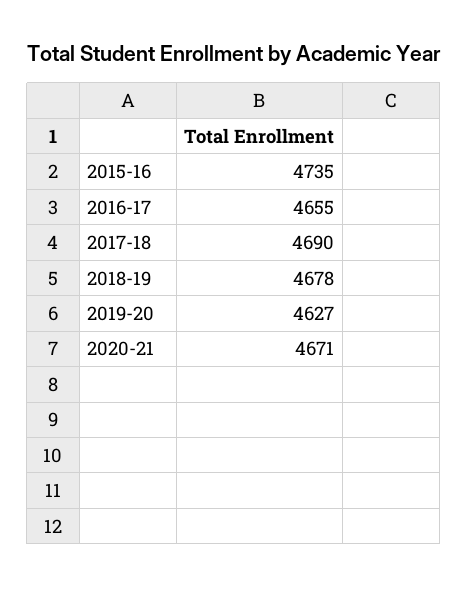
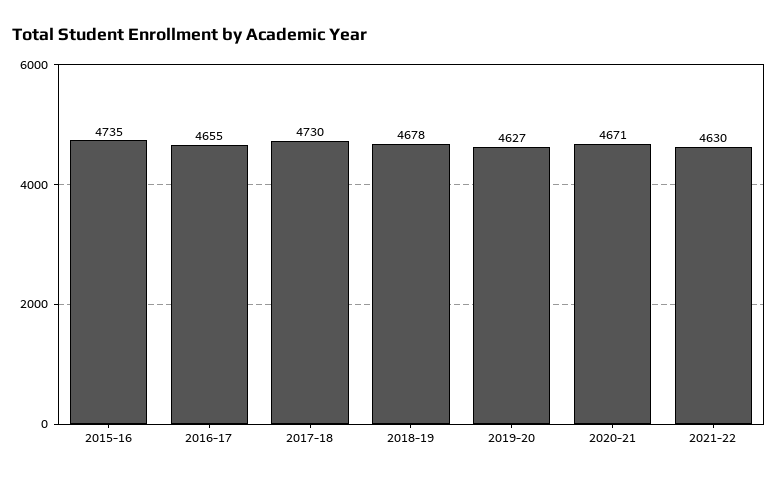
2017-18: 4690 -> 4730
2021-22: none -> 4630

